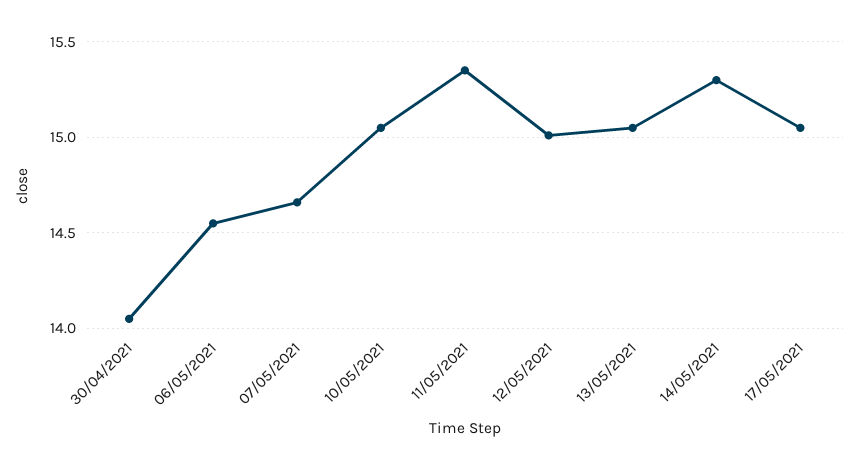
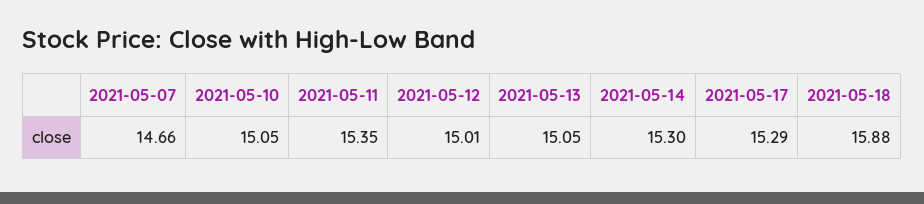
30/04/2021: 14.05 -> none
06/05/2021: 14.55 -> none
17/05/2021: 15.05 -> 15.29
2021-05-18: none -> 15.88

